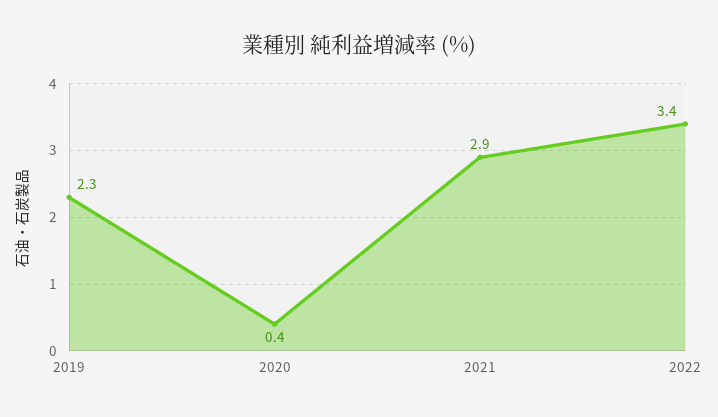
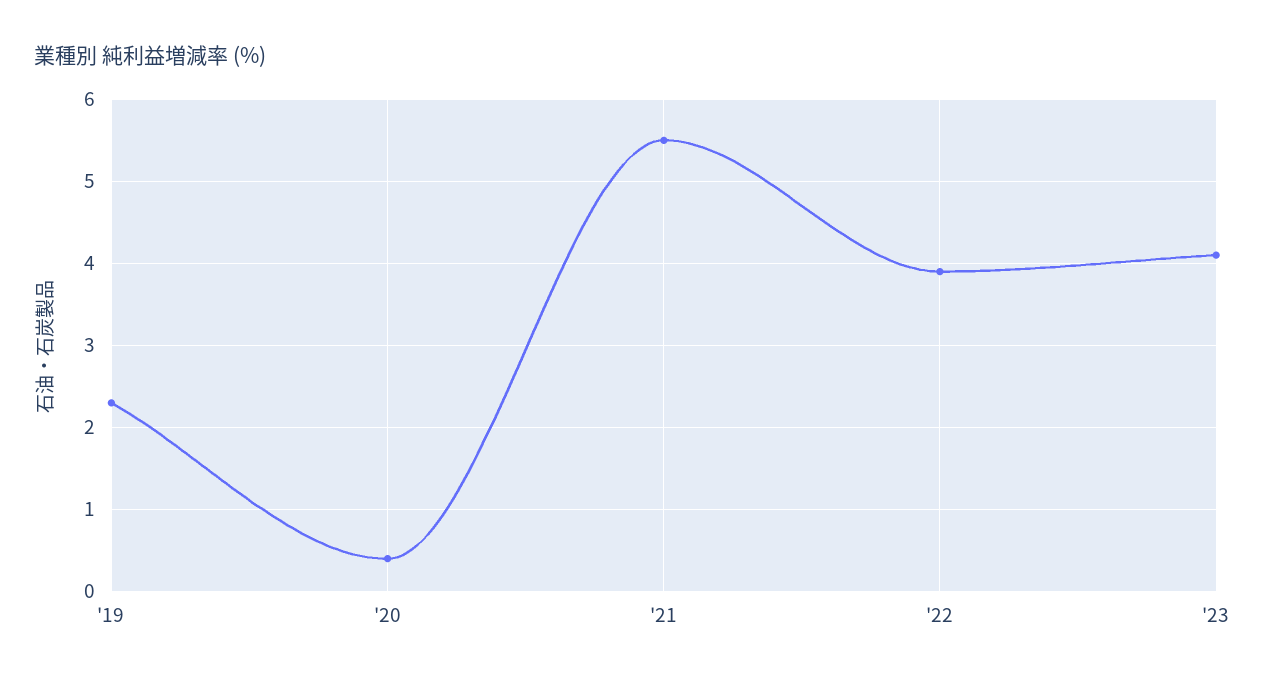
2021: 2.9 -> 5.5
2022: 3.4 -> 3.9
'23: none -> 4.1

